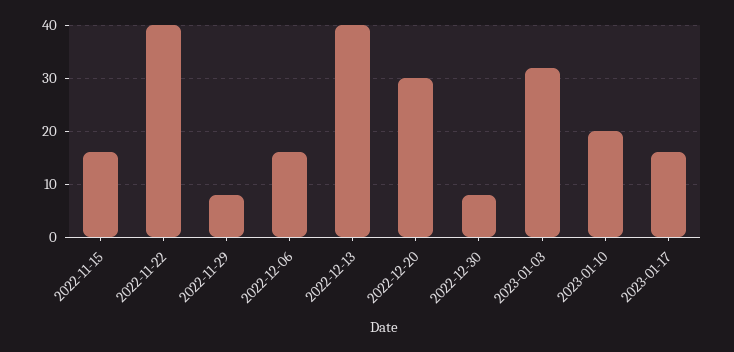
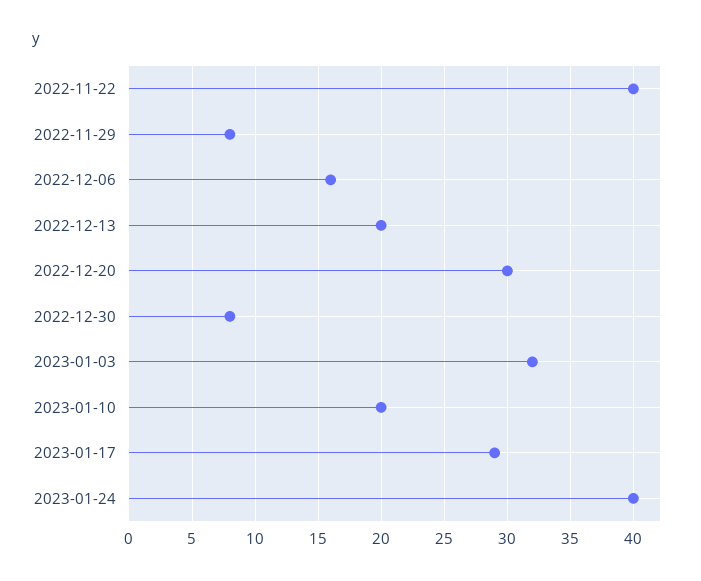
2022-11-15: 15 -> none
2022-12-13: 40 -> 20
2023-01-17: 15 -> 29
2023-01-24: none -> 40

